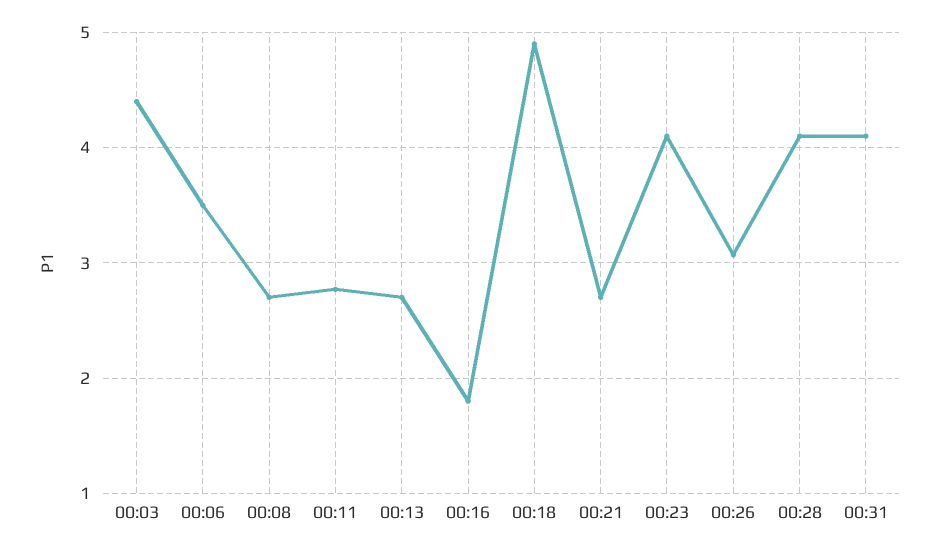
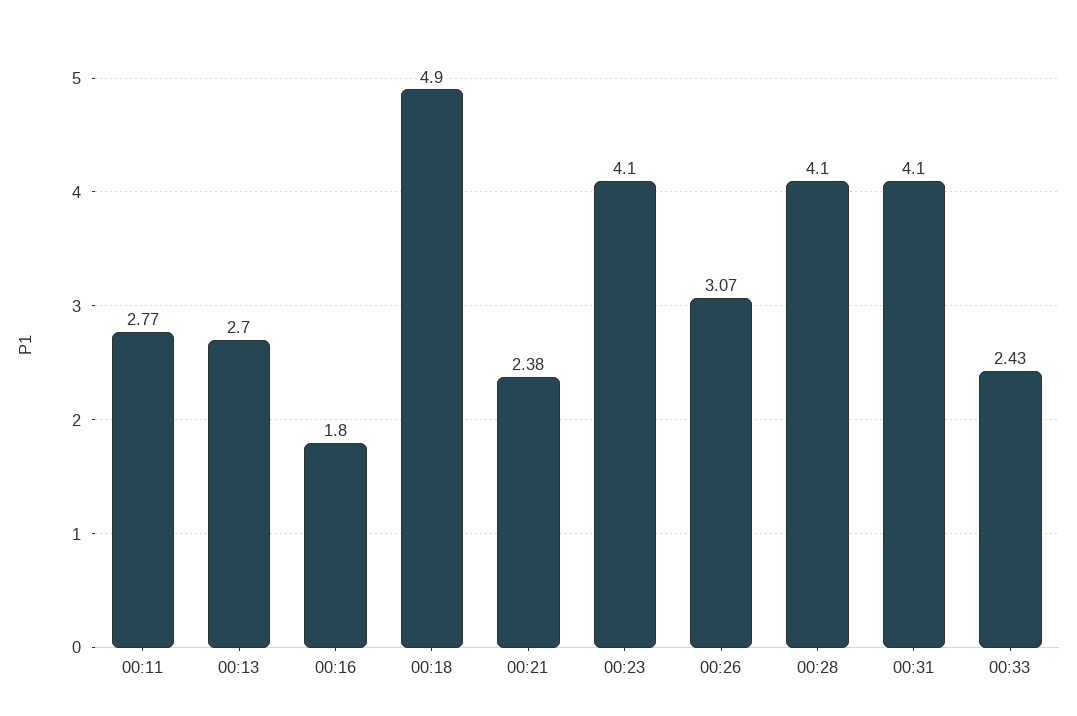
00:03: 4.4 -> none
00:06: 3.5 -> none
00:08: 2.7 -> none
00:21: 2.7 -> 2.38
00:33: none -> 2.43

